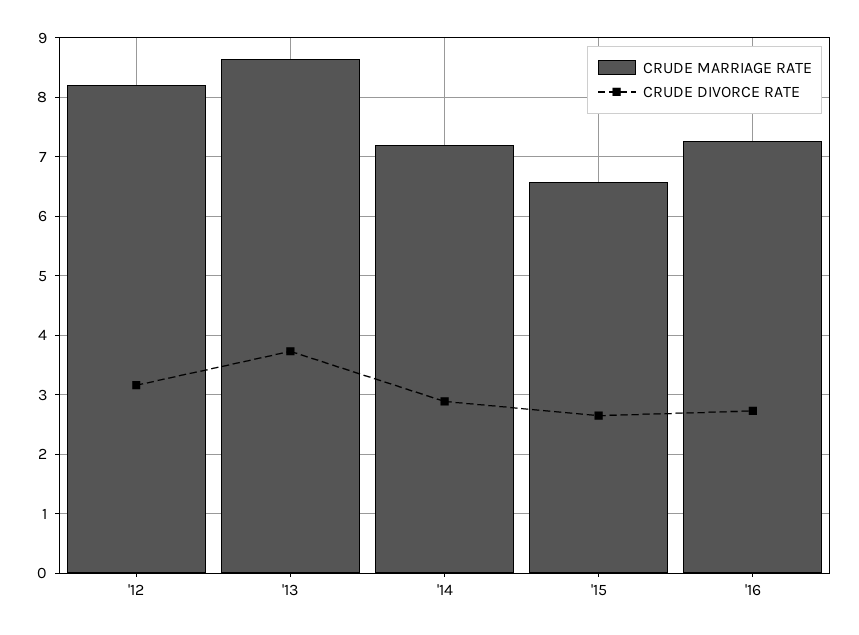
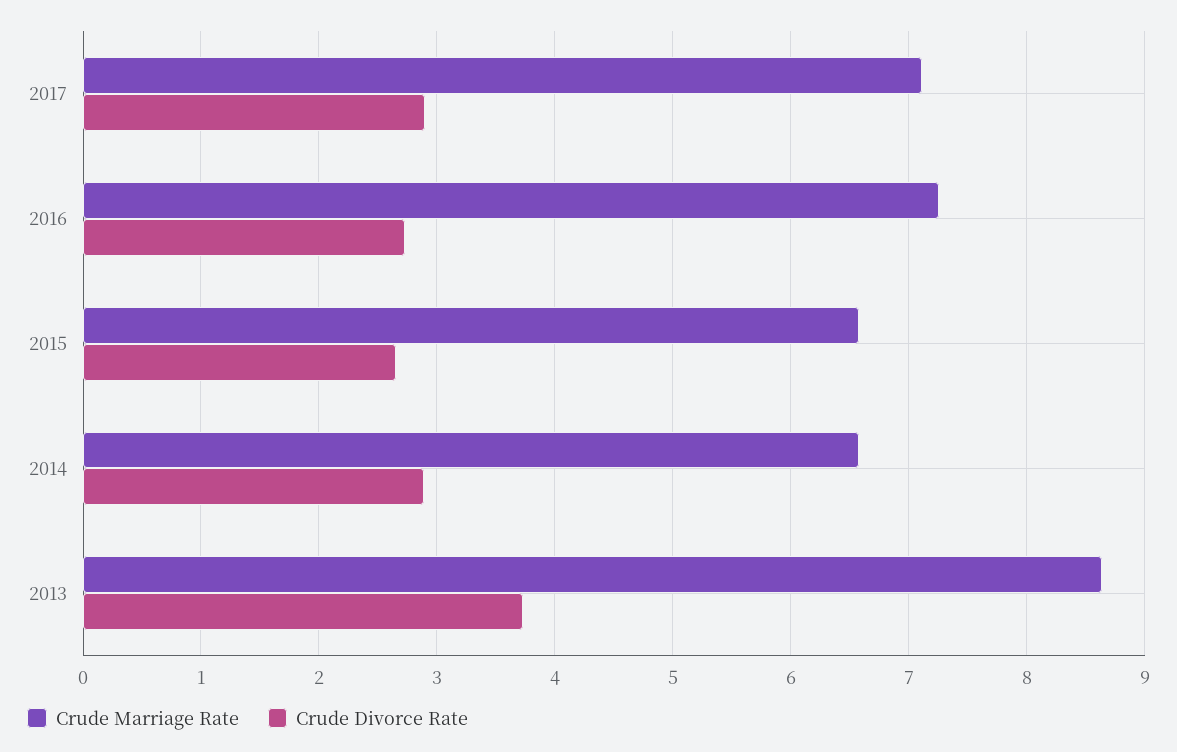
CRUDE MARRIAGE RATE, '12: 8.2 -> none
CRUDE DIVORCE RATE, '12: 3.2 -> none
CRUDE MARRIAGE RATE, '14: 7.2 -> 6.6
CRUDE MARRIAGE RATE, 2017: none -> 7.1
CRUDE DIVORCE RATE, 2017: none -> 2.9

